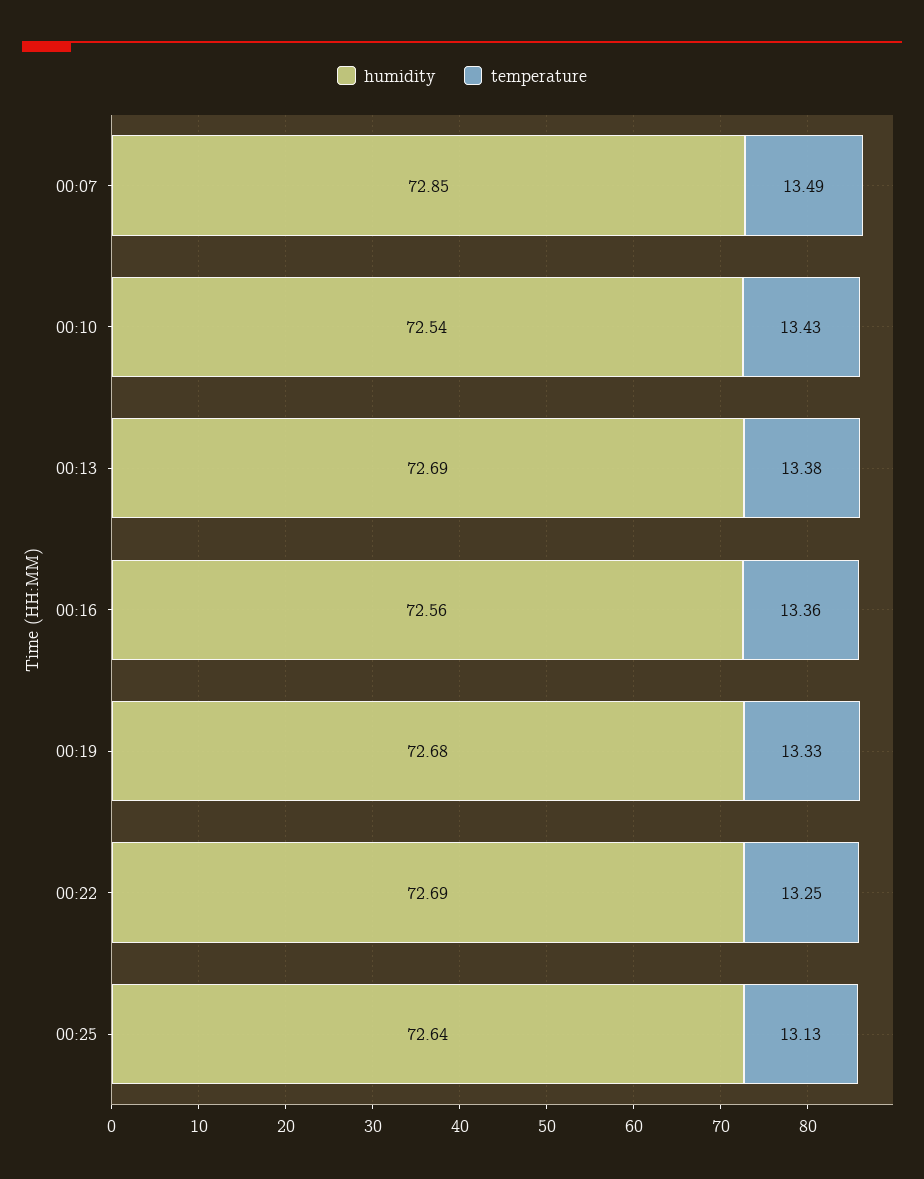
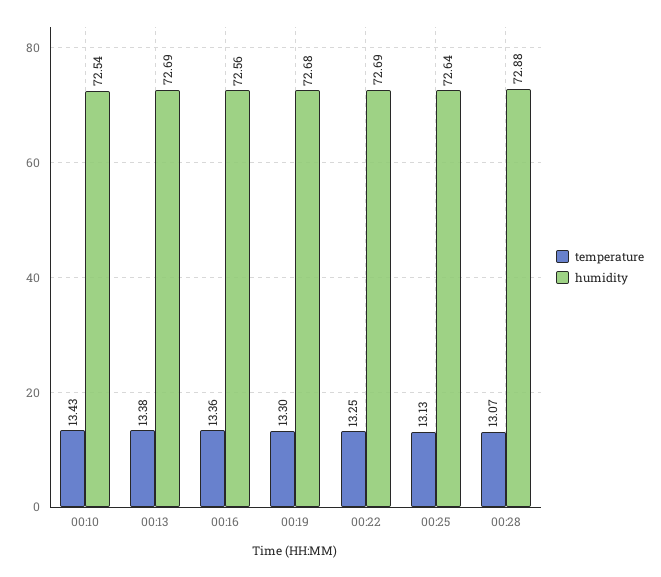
humidity, 00:07: 72.85 -> none
temperature, 00:07: 13.49 -> none
temperature, 00:19: 13.33 -> 13.3
temperature, 00:28: none -> 13.07
humidity, 00:28: none -> 72.88

